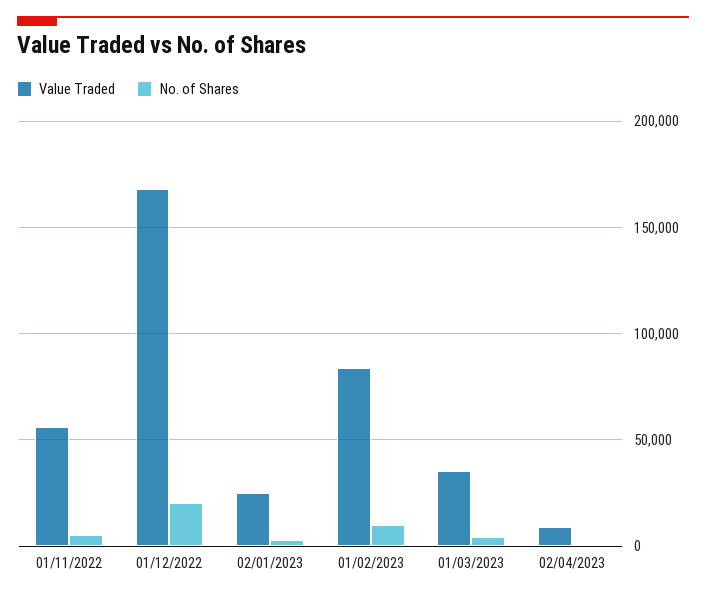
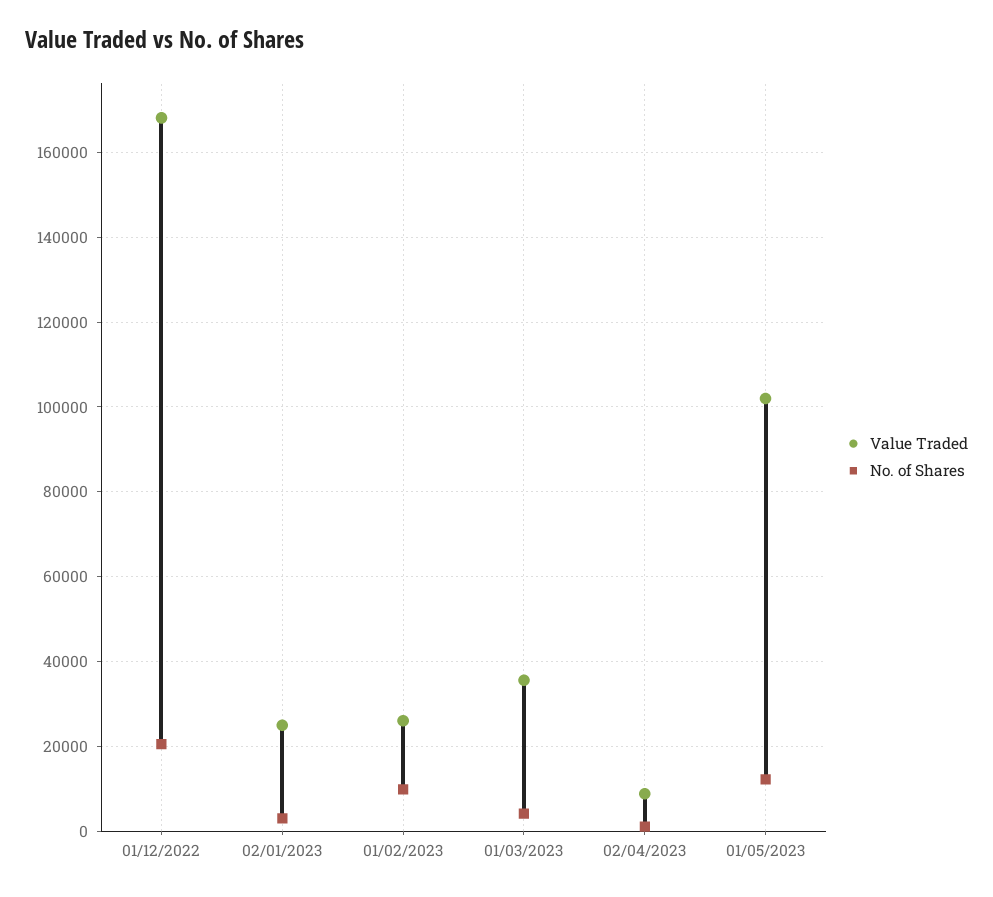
Value Traded, 01/11/2022: 55000 -> none
No. of Shares, 01/11/2022: 5000 -> none
Value Traded, 01/02/2023: 85000 -> 26000
Value Traded, 01/05/2023: none -> 102000
No. of Shares, 01/05/2023: none -> 12000

